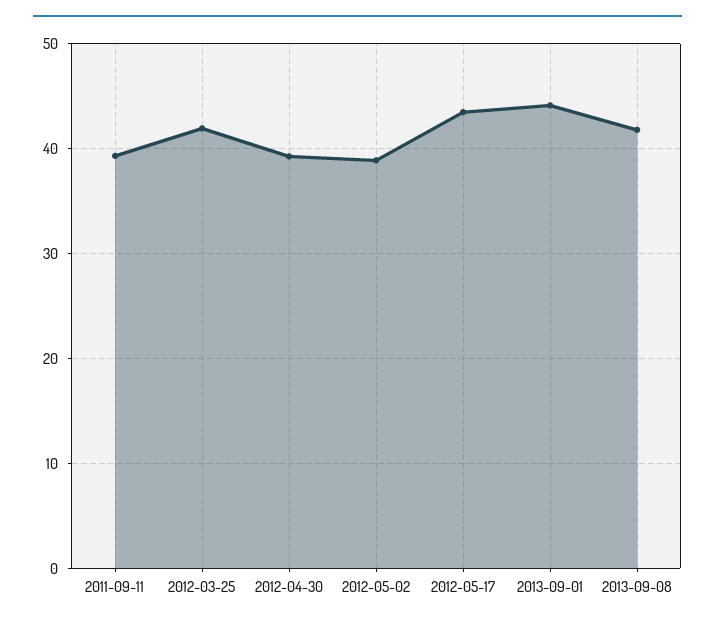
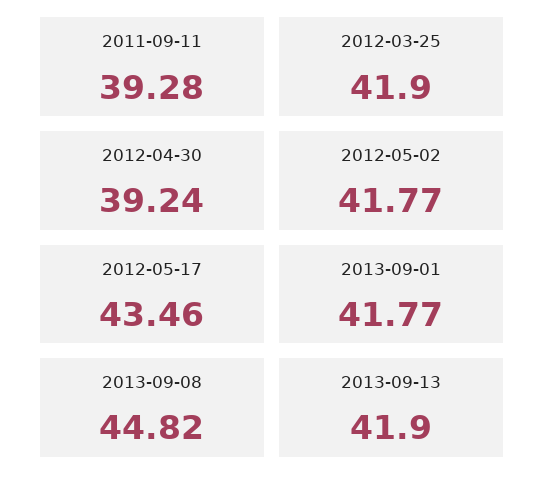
2012-05-02: 39 -> 41.77
2013-09-01: 44 -> 41.77
2013-09-08: 42 -> 44.82
2013-09-13: none -> 41.9

